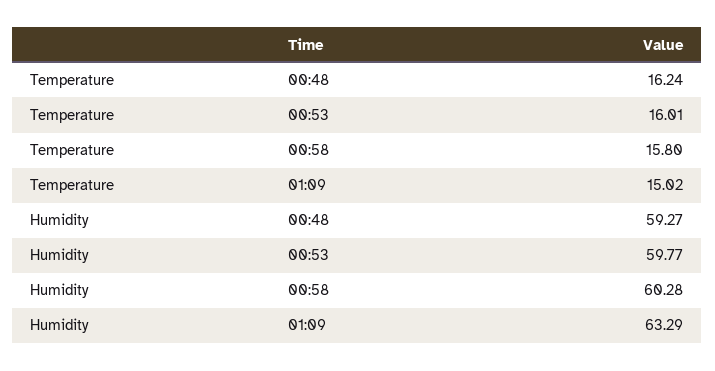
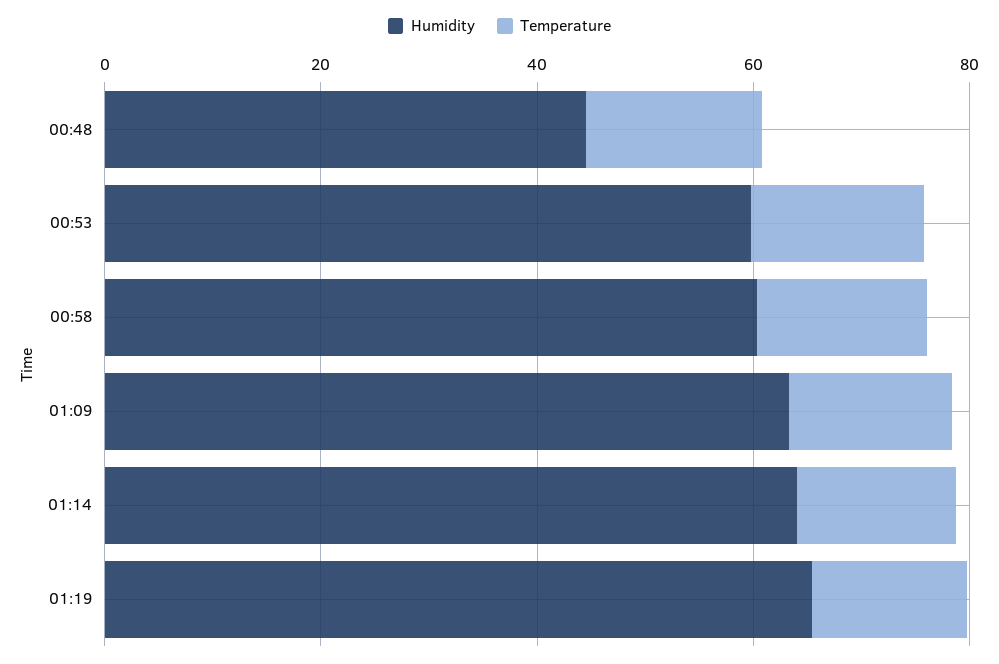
Humidity, 00:48: 59.27 -> 45
Humidity, 01:14: none -> 65
Temperature, 01:14: none -> 15
Humidity, 01:19: none -> 65
Temperature, 01:19: none -> 15

